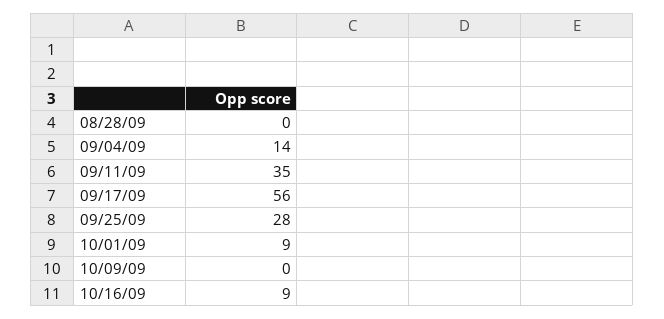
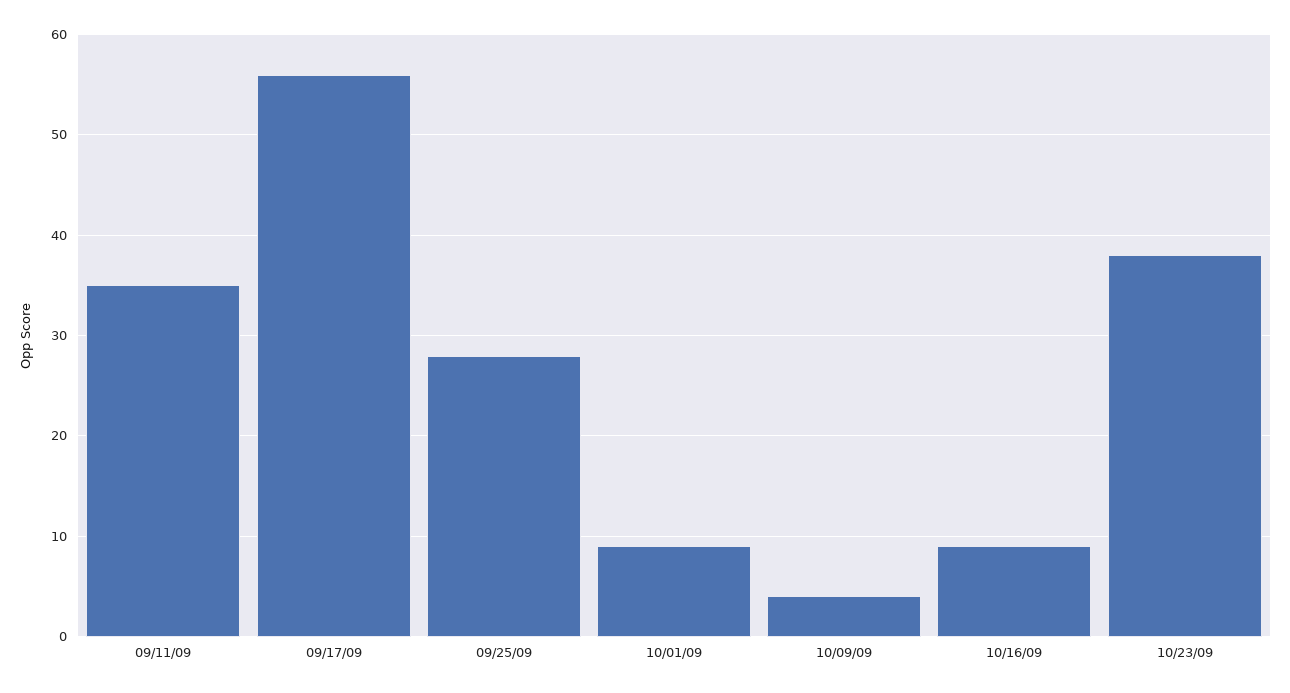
08/28/09: 0 -> none
09/04/09: 14 -> none
10/09/09: 0 -> 4
10/23/09: none -> 38

